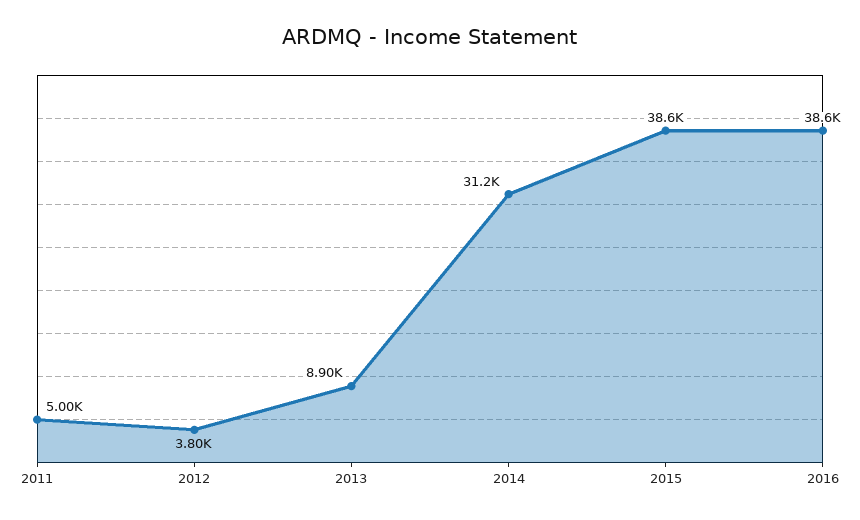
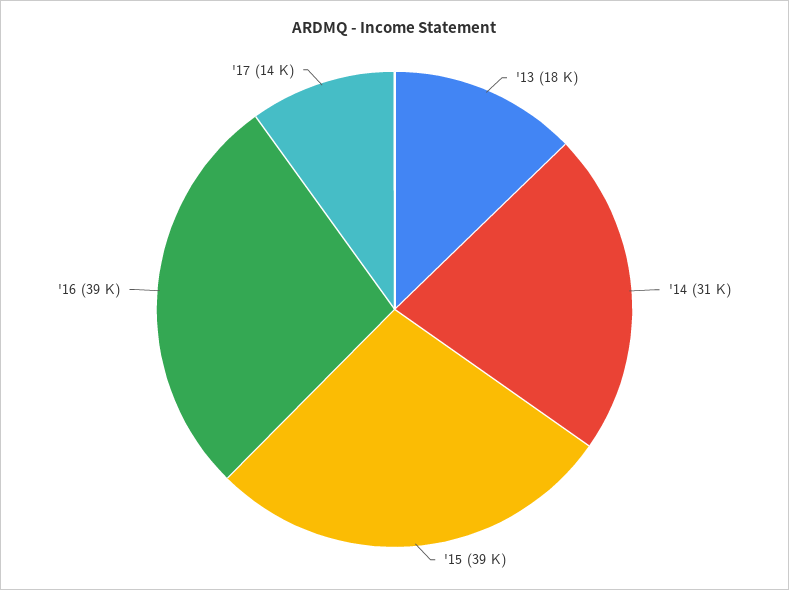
2011: 5000 -> none
2012: 3800 -> none
2013: 8900 -> 18000
'17: none -> 14000

